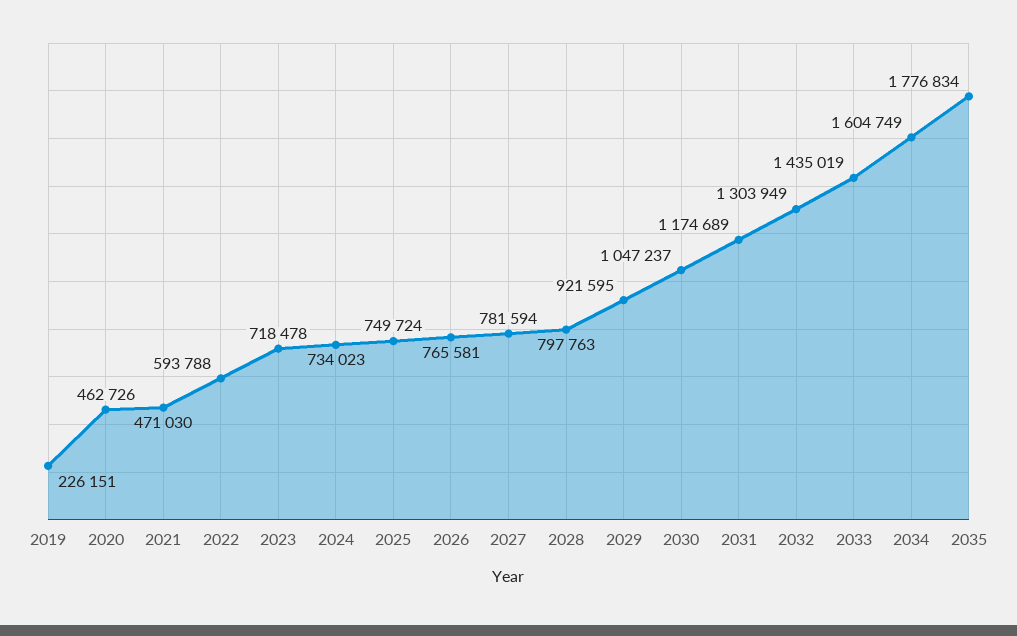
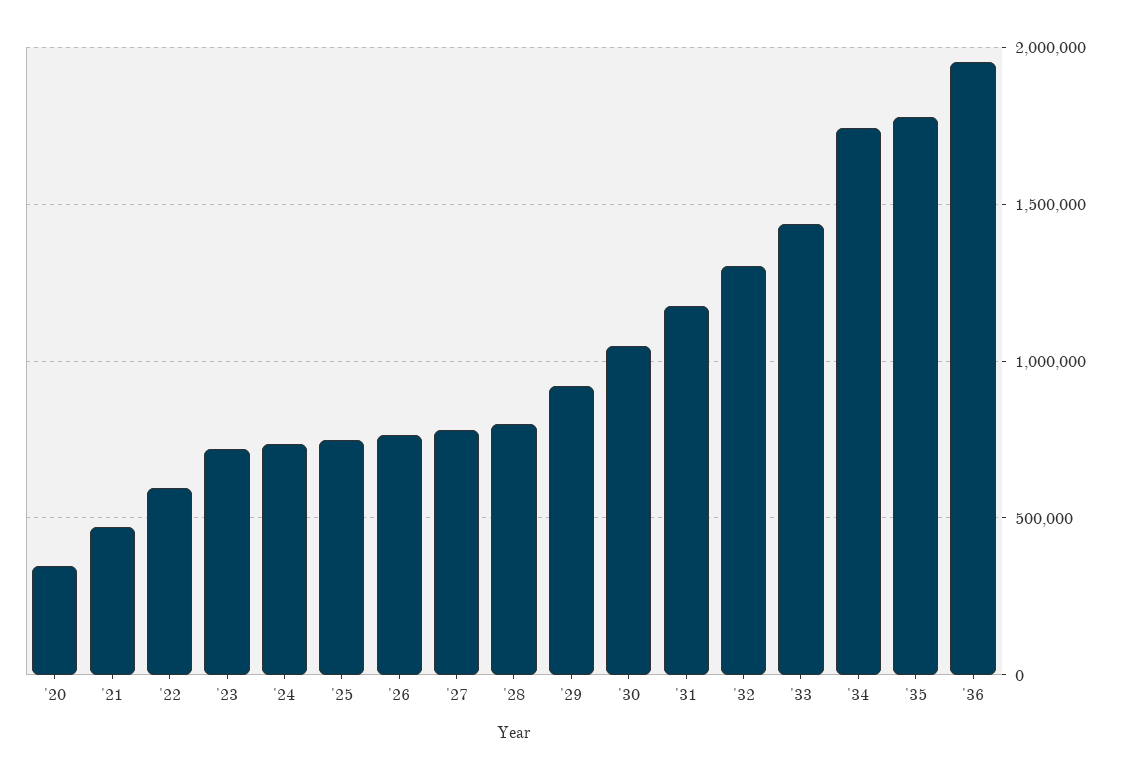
2019: 226151 -> none
2020: 462726 -> 350000
2034: 1604749 -> 1750000
'36: none -> 1950000

